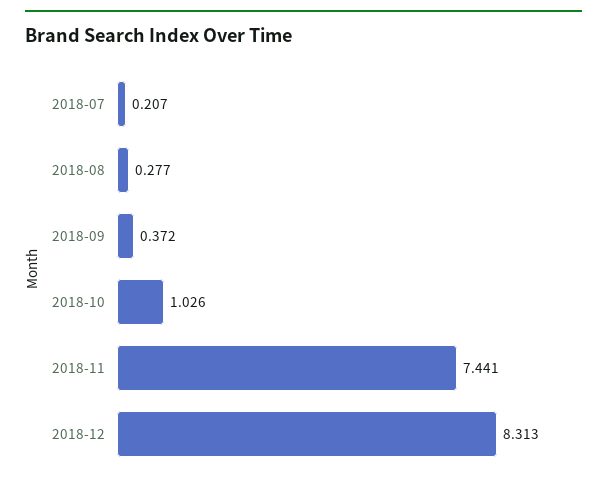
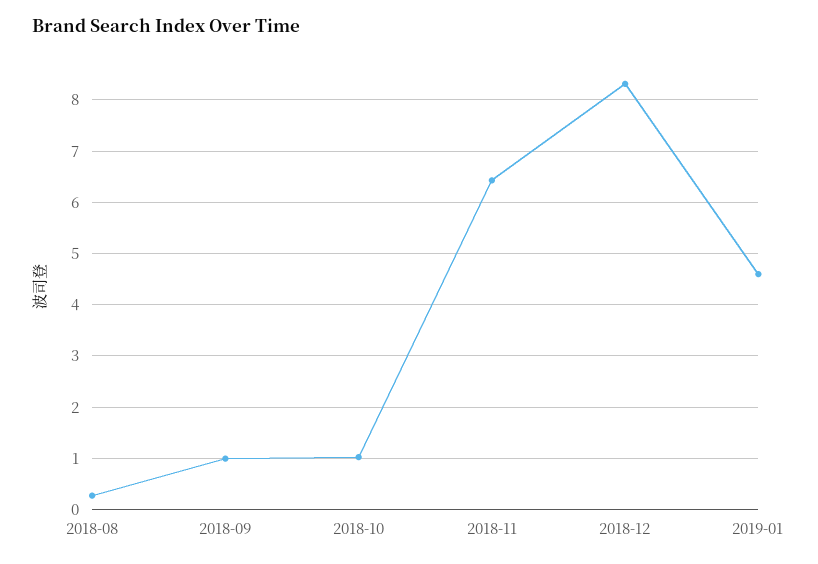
2018-07: 0.207 -> none
2018-09: 0.372 -> 1
2018-11: 7.441 -> 6.4
2019-01: none -> 4.6

